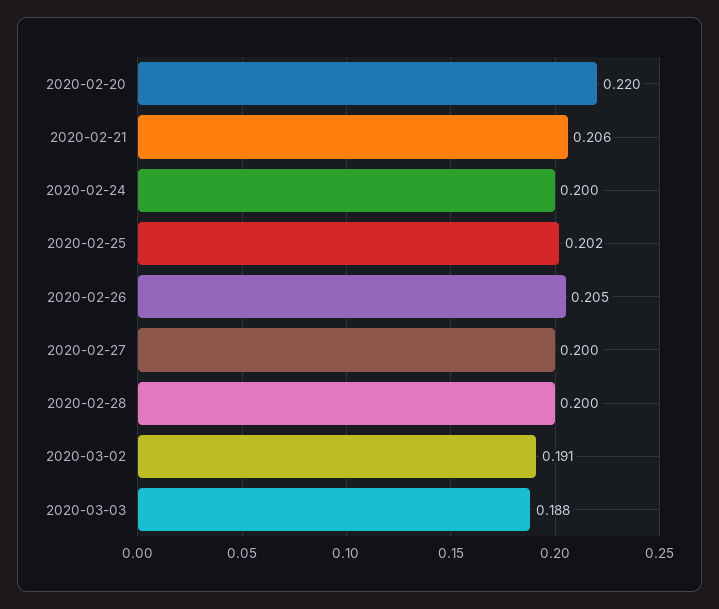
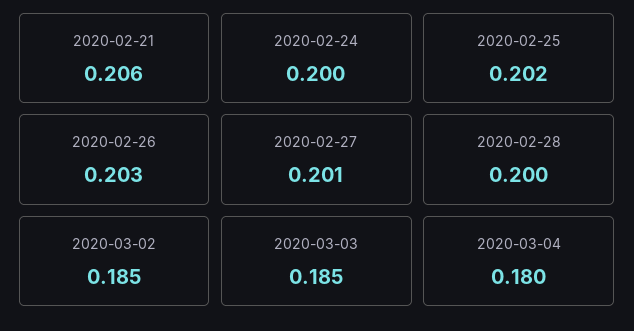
2020-02-20: 0.22 -> none
2020-02-26: 0.205 -> 0.203
2020-02-27: 0.2 -> 0.201
2020-03-02: 0.191 -> 0.185
2020-03-03: 0.188 -> 0.185
2020-03-04: none -> 0.18

